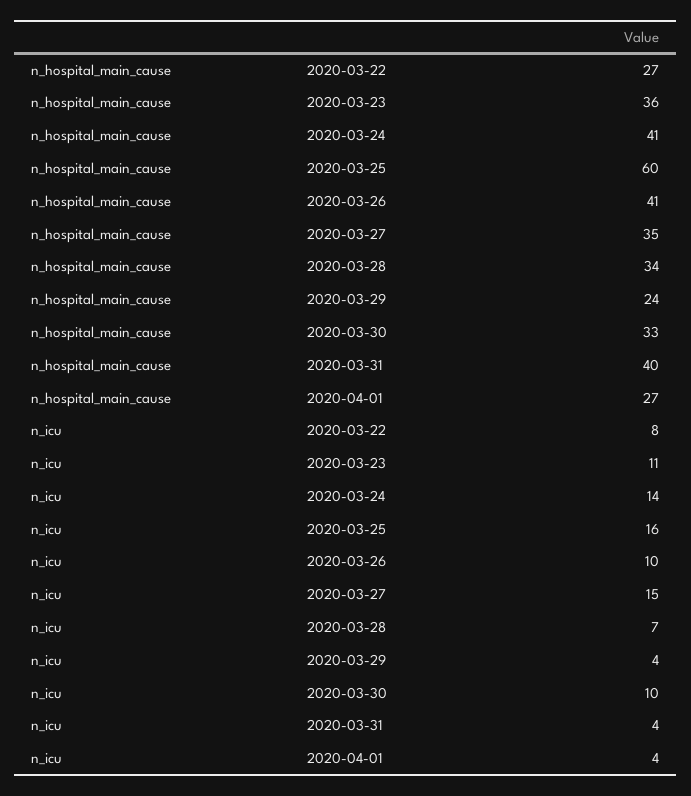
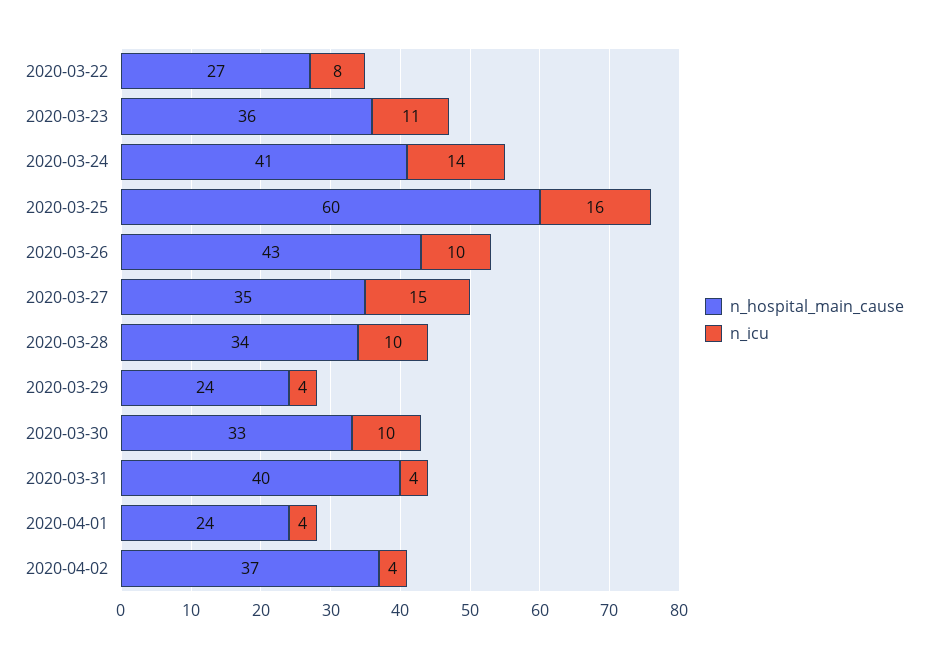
n_hospital_main_cause, 2020-03-26: 41 -> 43
n_hospital_main_cause, 2020-04-01: 27 -> 24
n_icu, 2020-03-28: 7 -> 10
n_hospital_main_cause, 2020-04-02: none -> 37
n_icu, 2020-04-02: none -> 4

